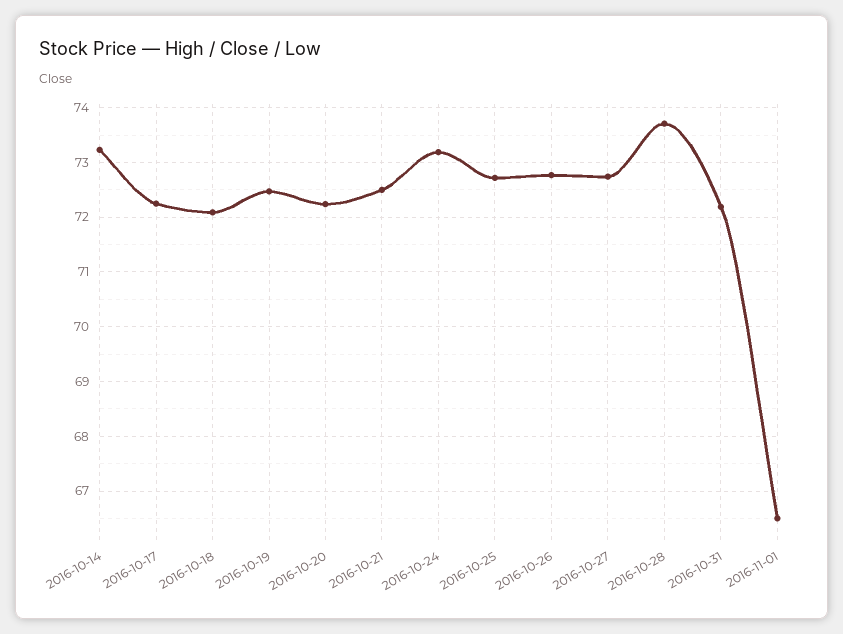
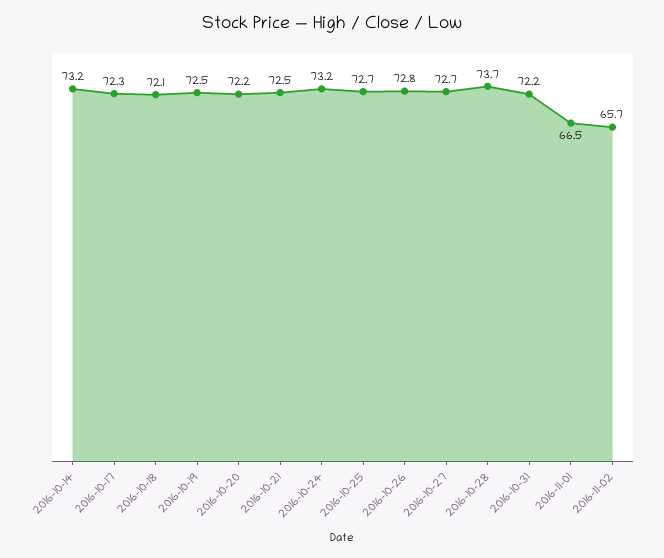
2016-11-02: none -> 65.7

